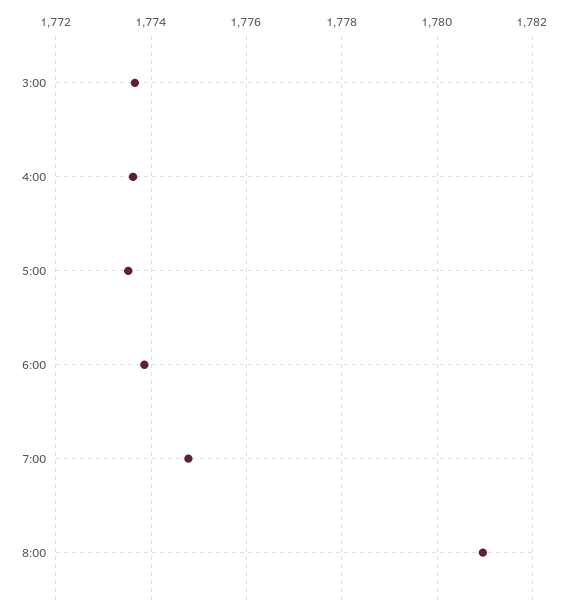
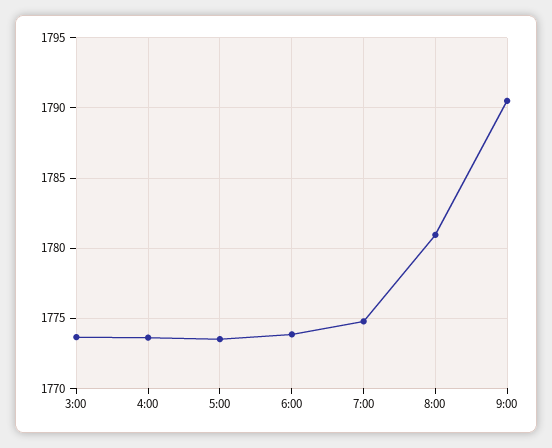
9:00: none -> 1790.5

